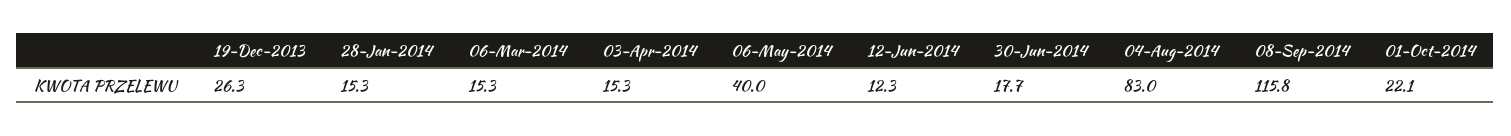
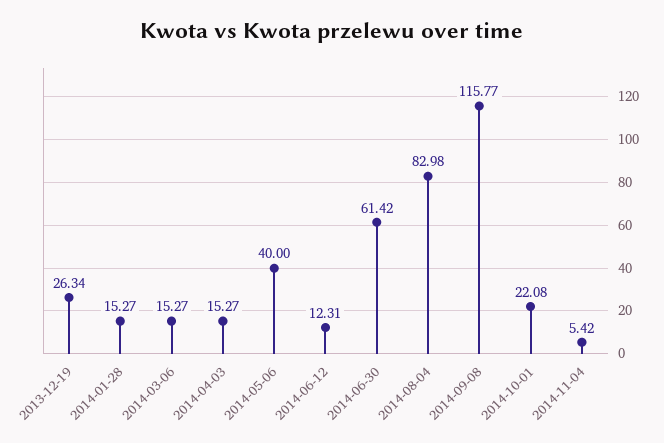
30-Jun-2014: 17.7 -> 61.42
2014-11-04: none -> 5.42

